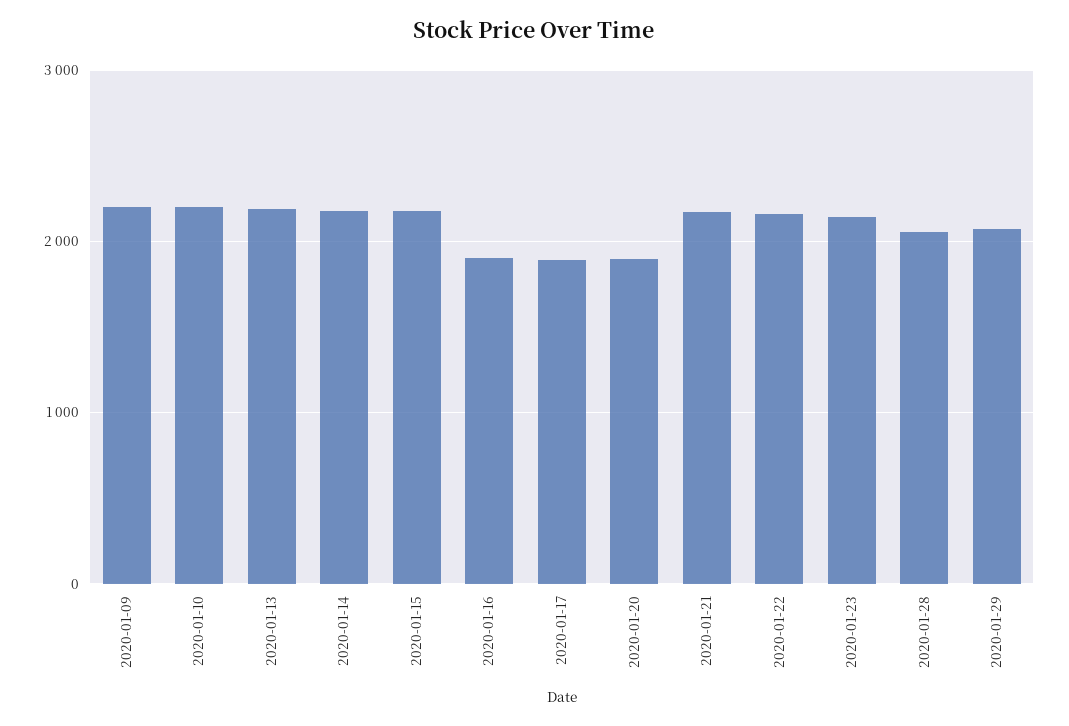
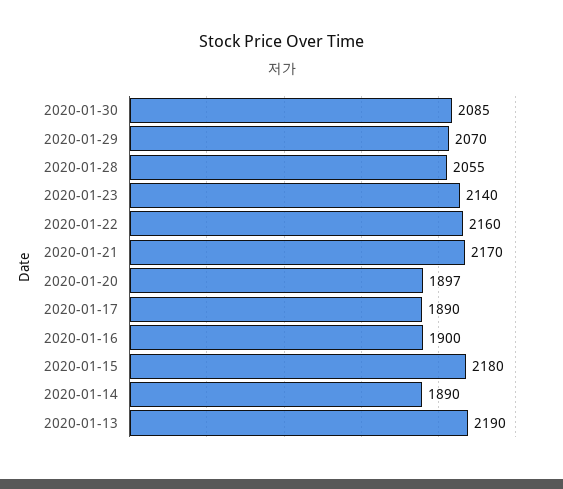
2020-01-09: 2200 -> none
2020-01-10: 2200 -> none
2020-01-14: 2200 -> 1890
2020-01-30: none -> 2085

